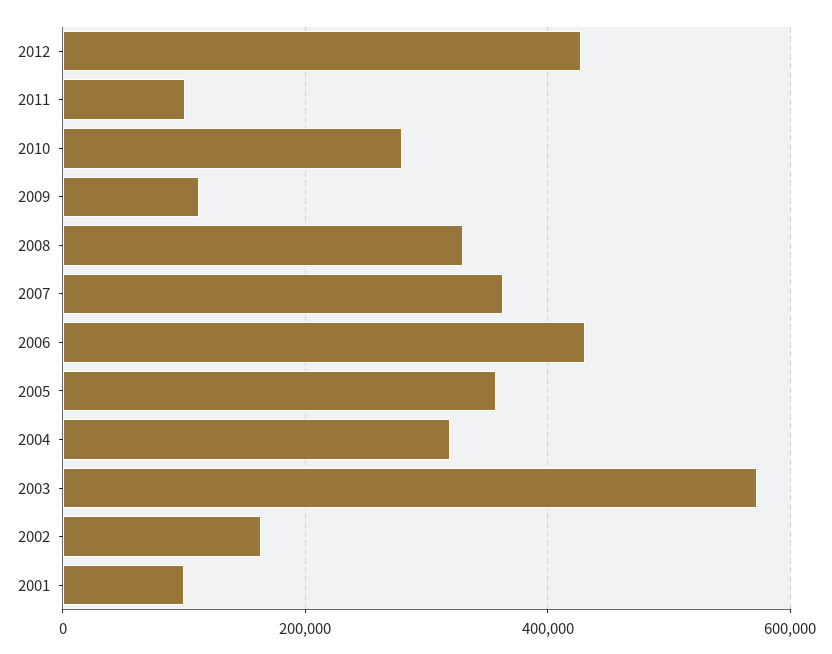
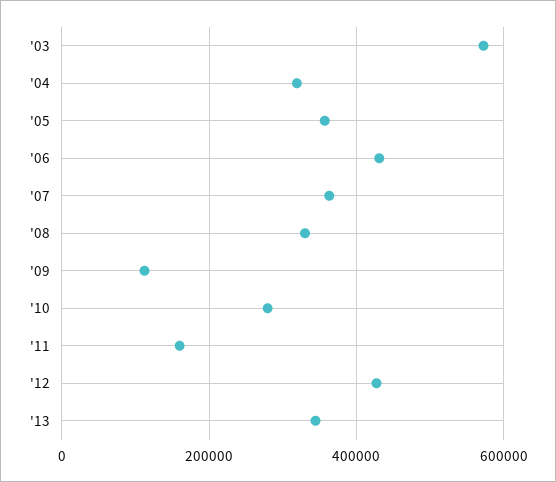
2011: 100000 -> 160000
2002: 160000 -> none
2001: 100000 -> none
'13: none -> 340000

